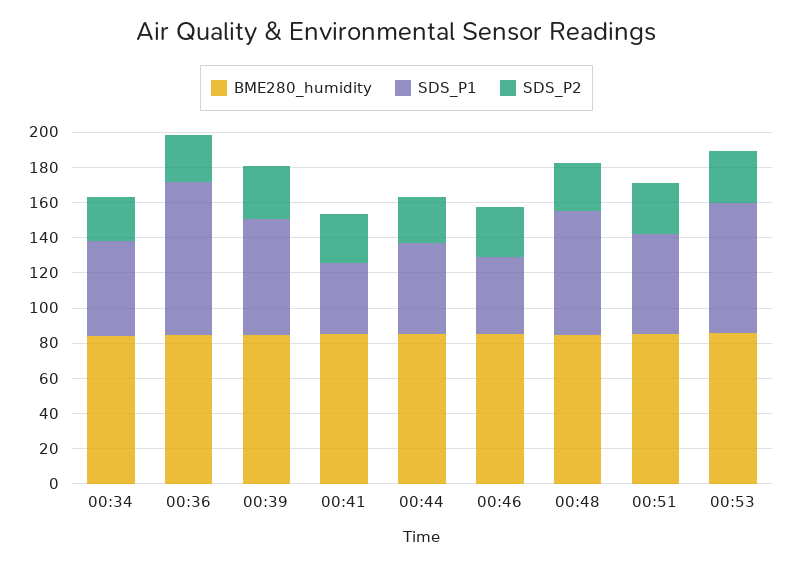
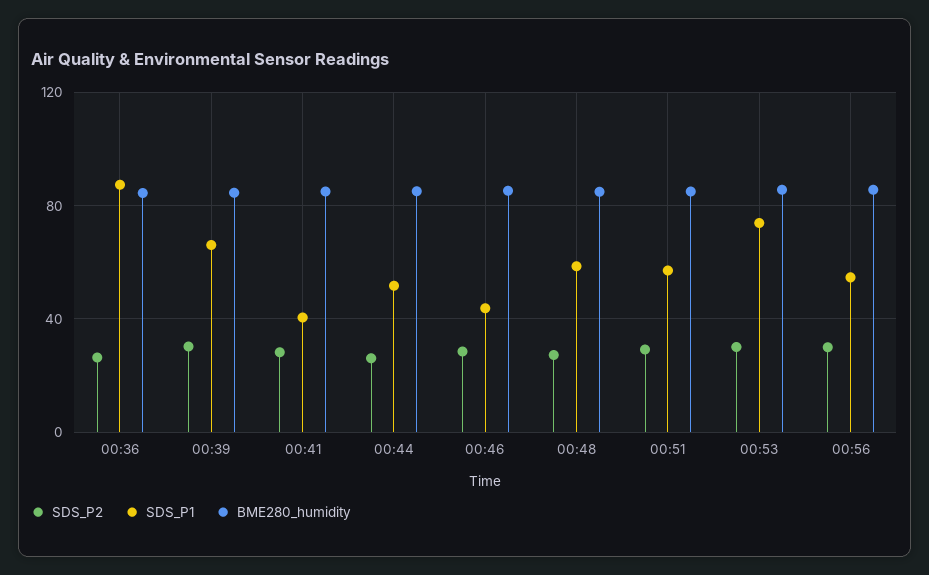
BME280_humidity, 00:34: 85 -> none
SDS_P1, 00:34: 55 -> none
SDS_P2, 00:34: 25 -> none
SDS_P1, 00:48: 70 -> 60
SDS_P2, 00:56: none -> 30
SDS_P1, 00:56: none -> 55
BME280_humidity, 00:56: none -> 85

